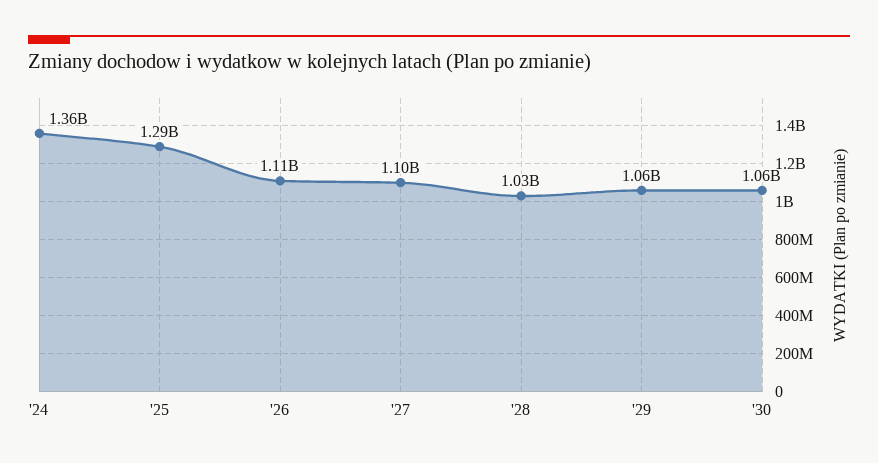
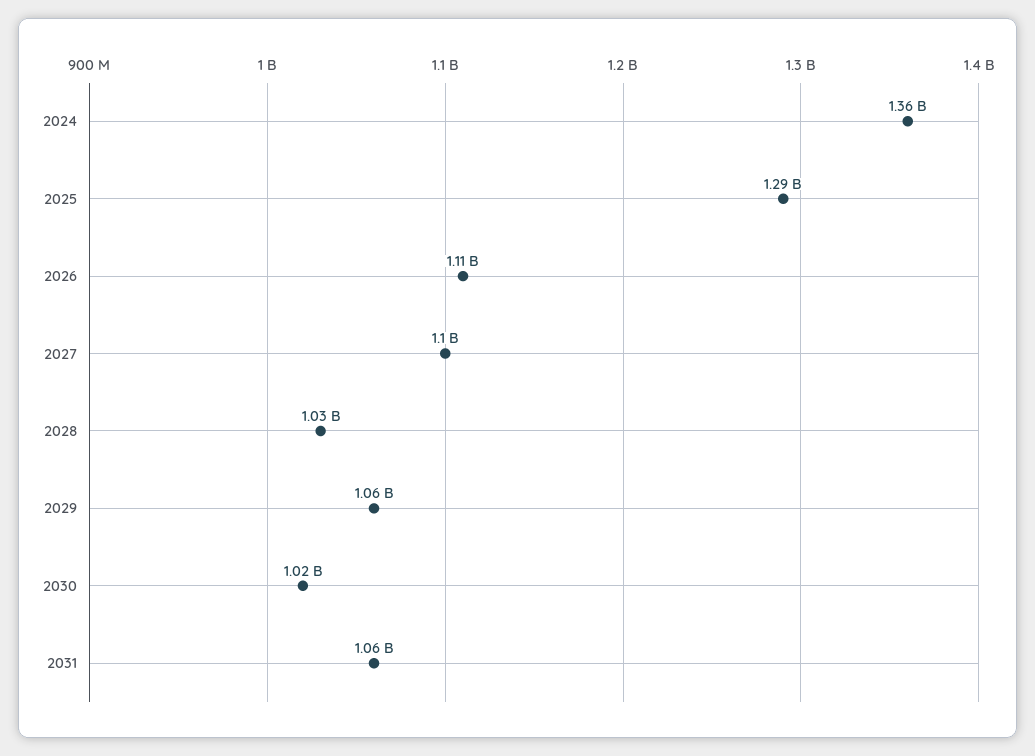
'30: 1060000000 -> 1020000000
2031: none -> 1060000000

